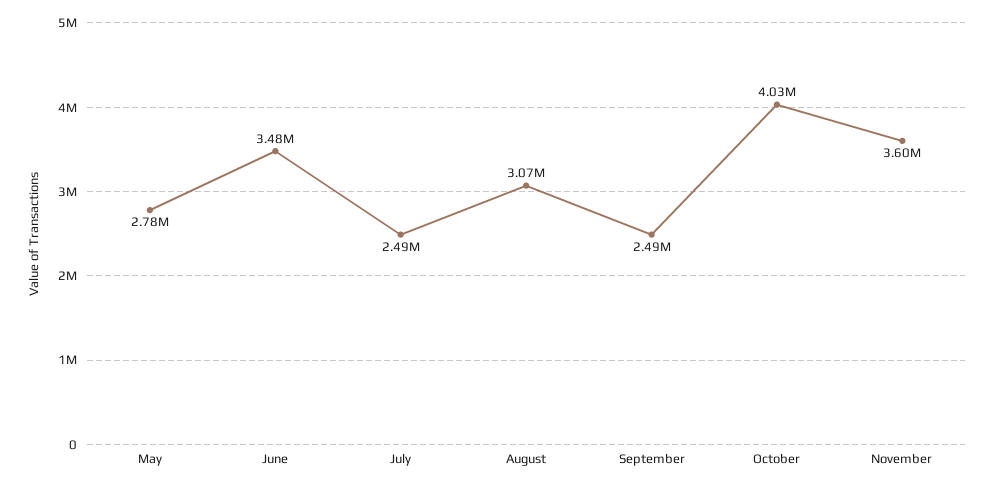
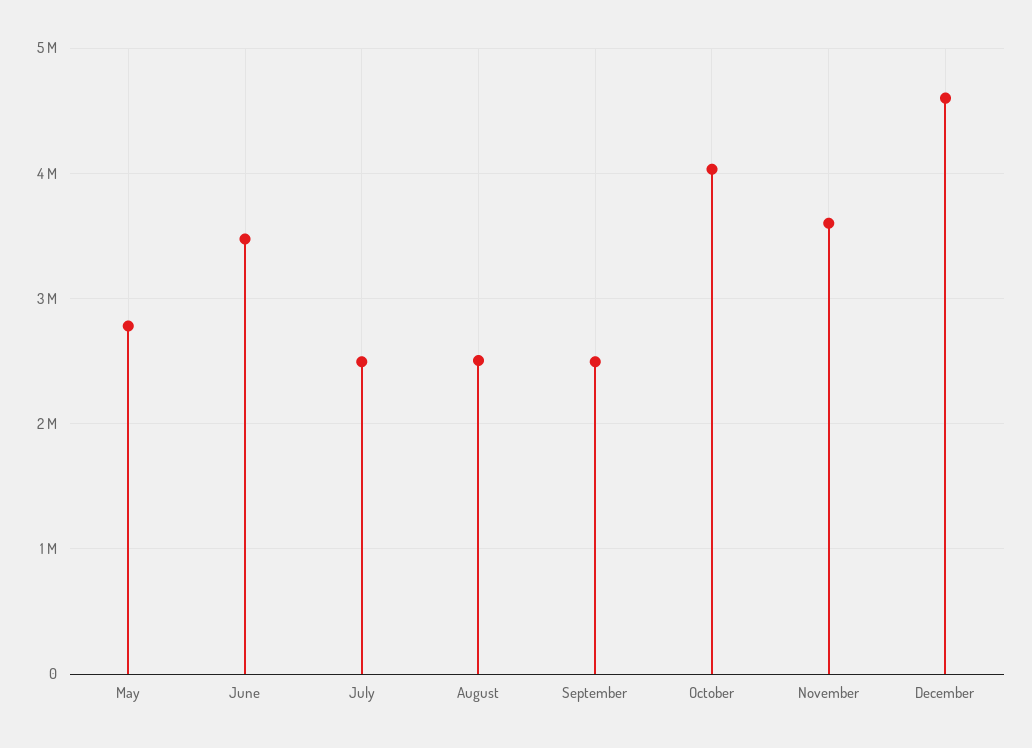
August: 3070000 -> 2500000
December: none -> 4600000

